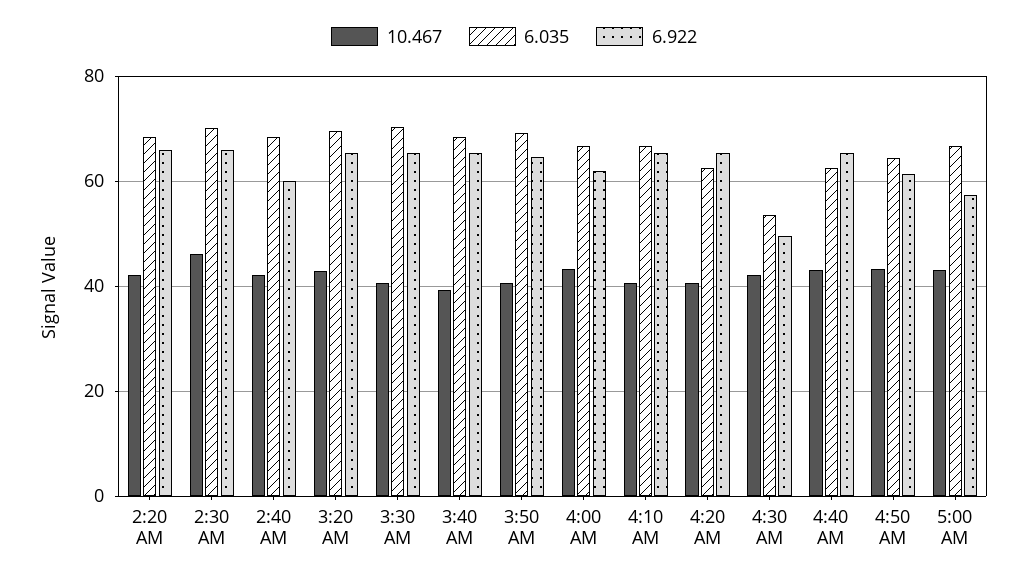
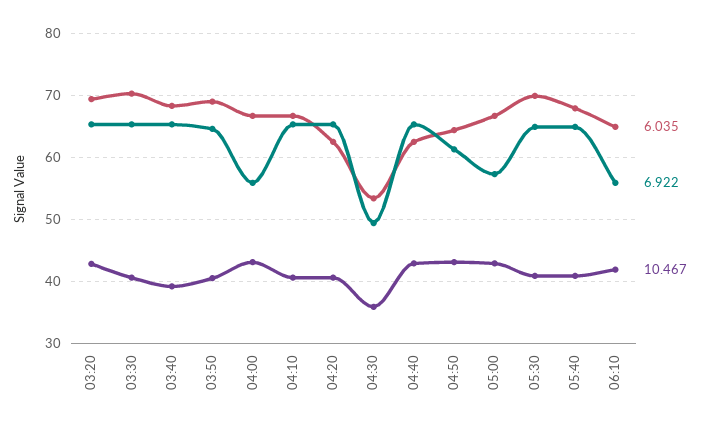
10.467, 2:20 AM: 42 -> none
6.035, 2:20 AM: 68 -> none
6.922, 2:20 AM: 66 -> none
10.467, 2:30 AM: 46 -> none
6.035, 2:30 AM: 70 -> none
6.922, 2:30 AM: 66 -> none
10.467, 2:40 AM: 42 -> none
6.035, 2:40 AM: 68 -> none
6.922, 2:40 AM: 60 -> none
6.922, 4:00 AM: 62 -> 56
10.467, 4:30 AM: 42 -> 36
6.035, 05:30: none -> 70
6.922, 05:30: none -> 65
10.467, 05:30: none -> 41
6.035, 05:40: none -> 68
6.922, 05:40: none -> 65
10.467, 05:40: none -> 41
6.035, 06:10: none -> 65
6.922, 06:10: none -> 56
10.467, 06:10: none -> 42

